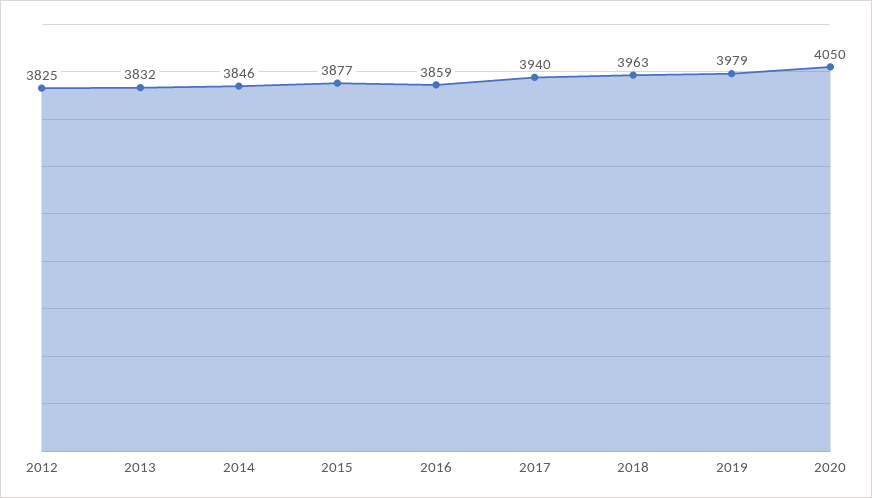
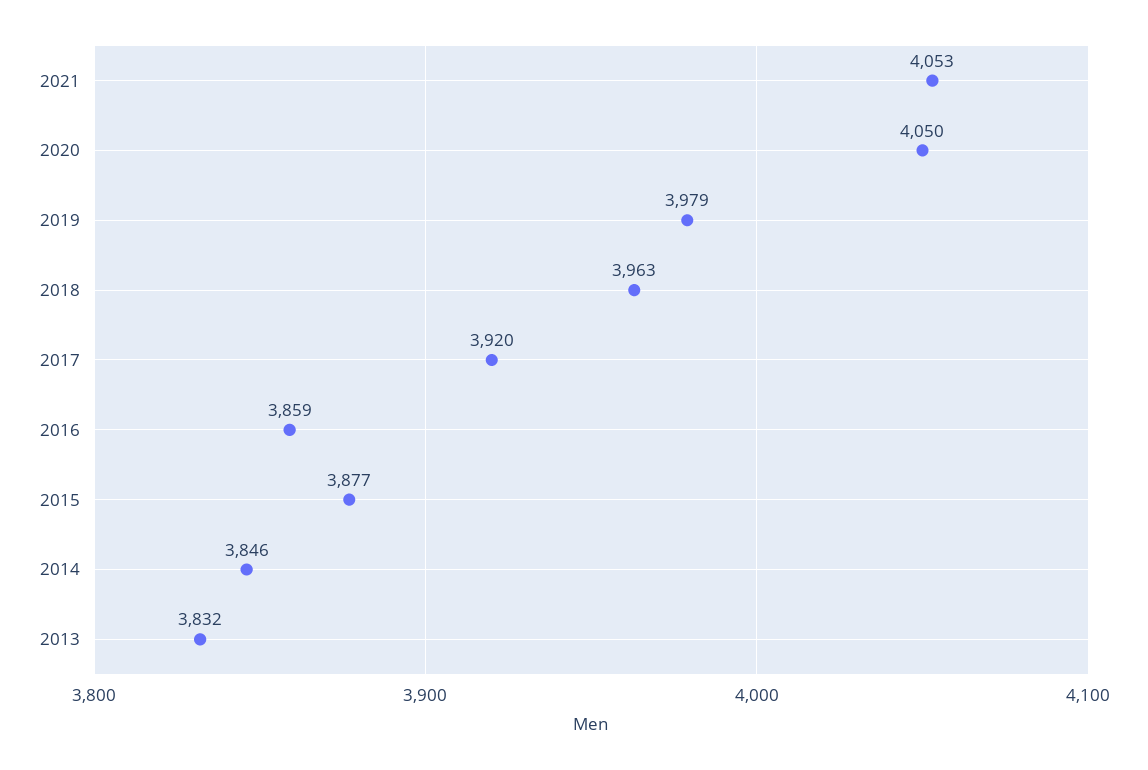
2012: 3825 -> none
2017: 3940 -> 3920
2021: none -> 4053

